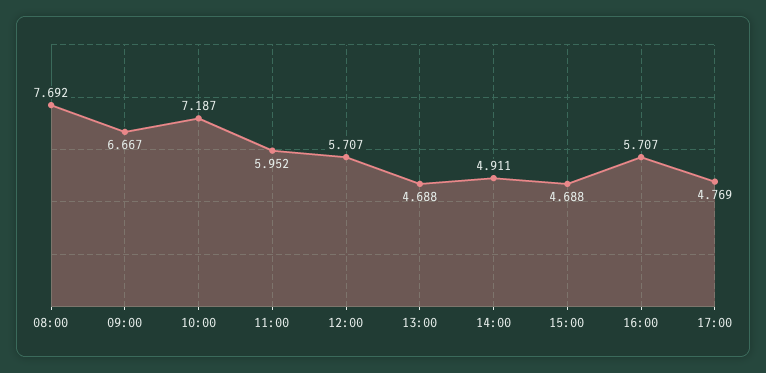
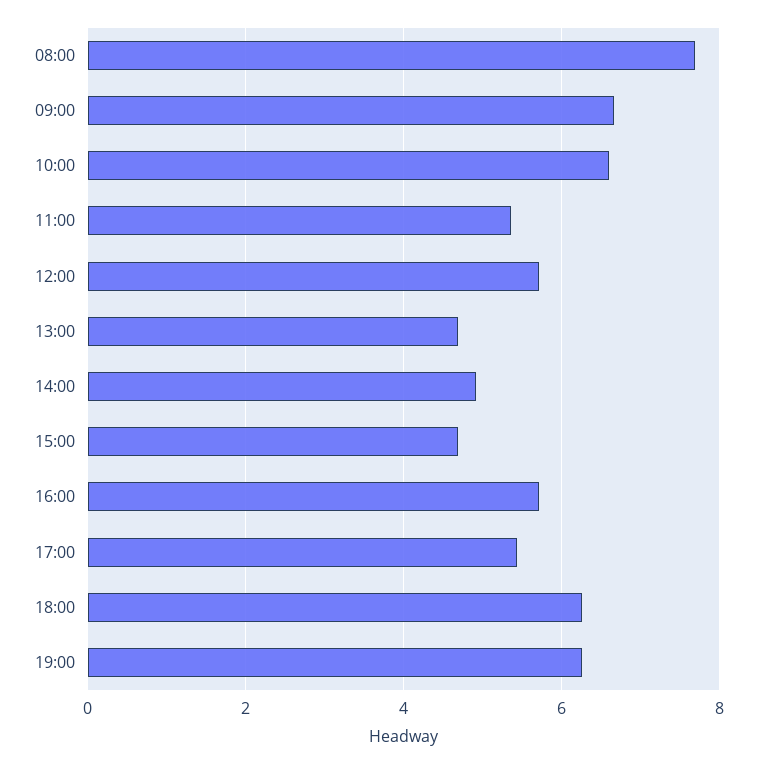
10:00: 7.187 -> 6.6
11:00: 5.952 -> 5.4
17:00: 4.769 -> 5.4
18:00: none -> 6.2
19:00: none -> 6.2

